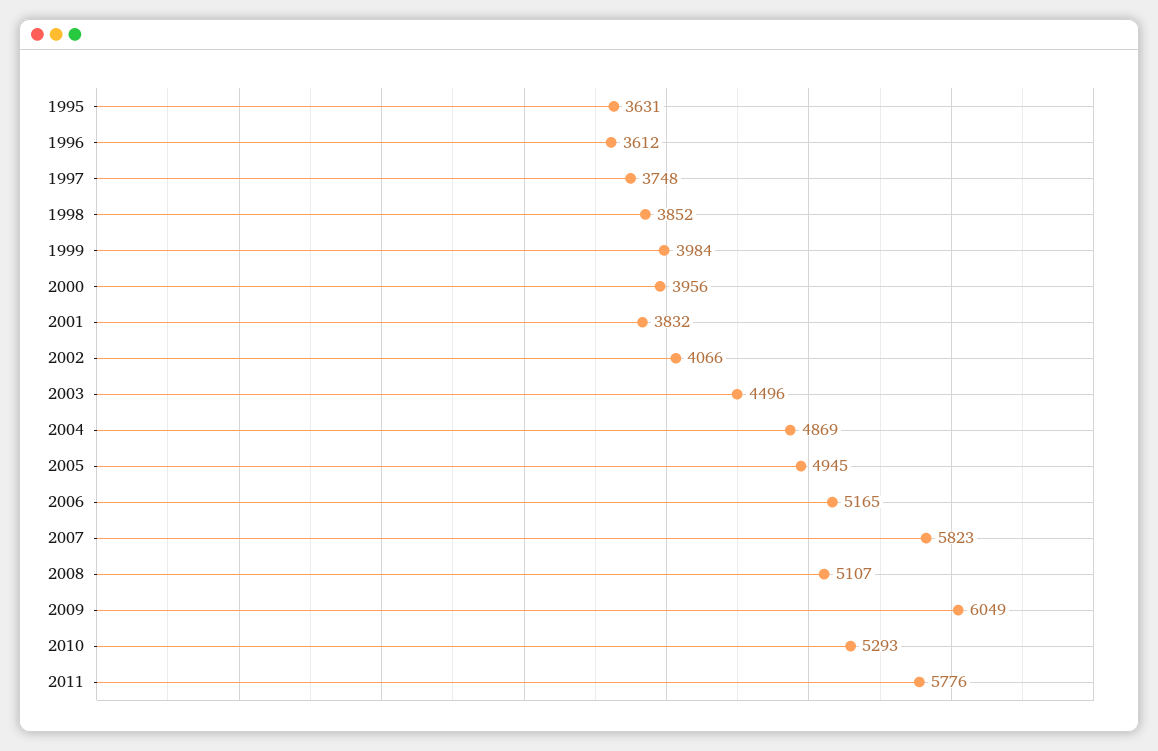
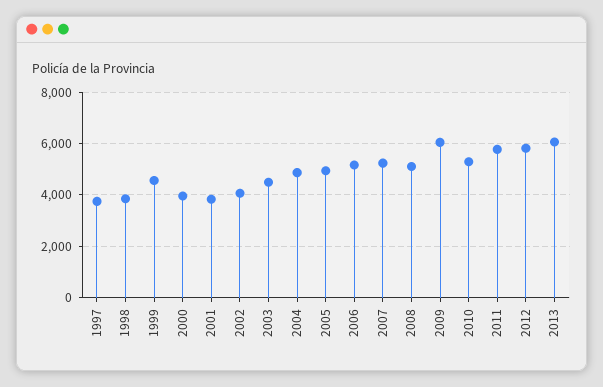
1995: 3631 -> none
1996: 3612 -> none
1999: 3984 -> 4500
2007: 5823 -> 5250
2012: none -> 5750
2013: none -> 6000

